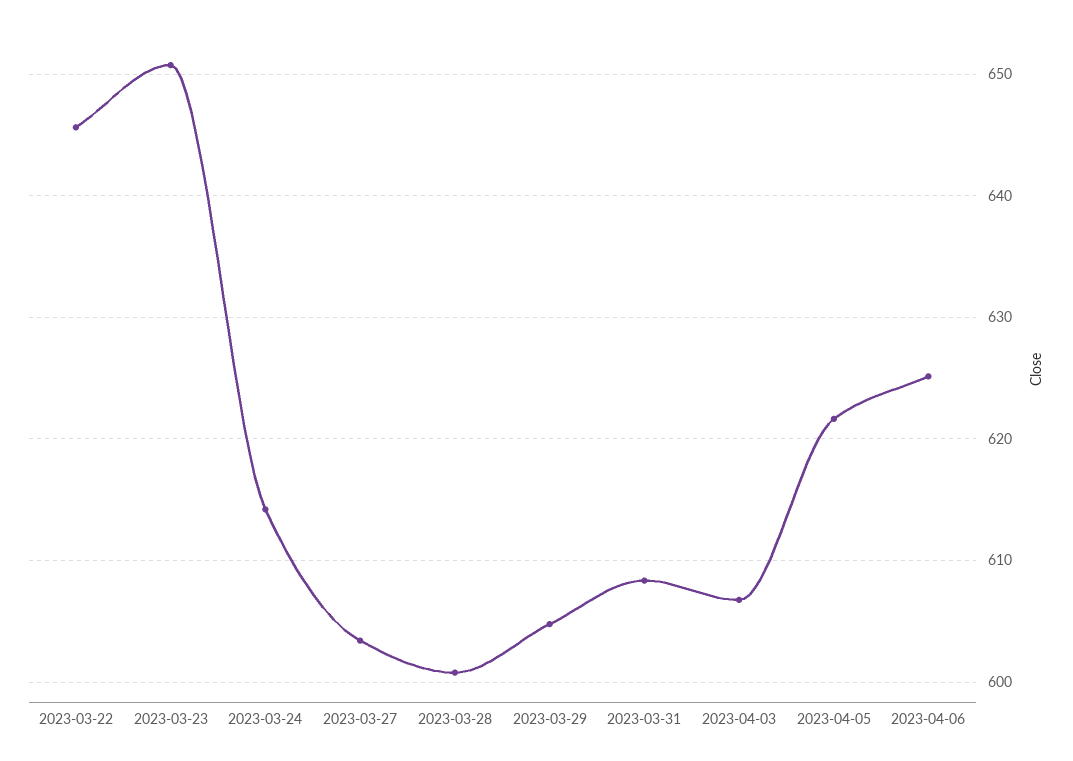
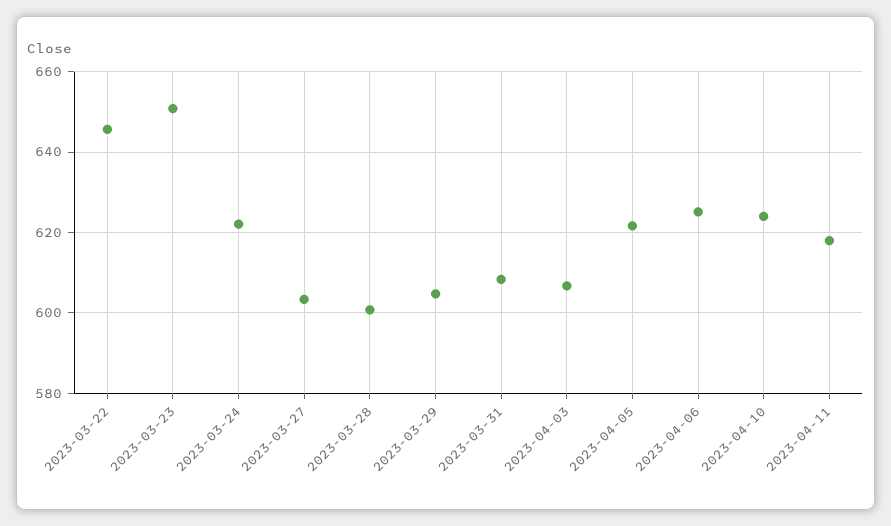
2023-03-24: 614 -> 622
2023-04-10: none -> 624
2023-04-11: none -> 618

